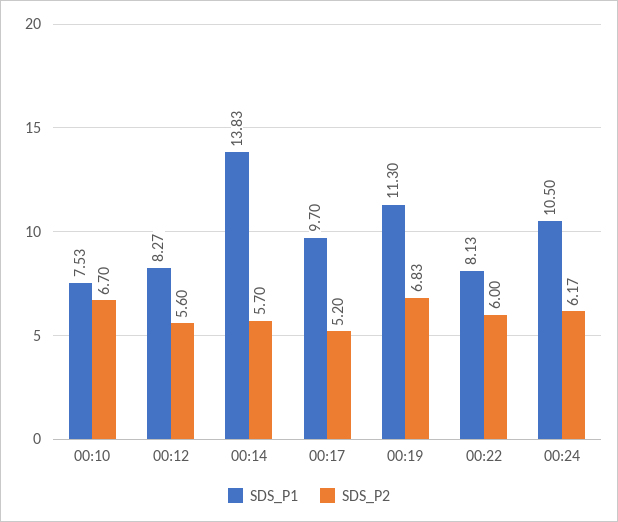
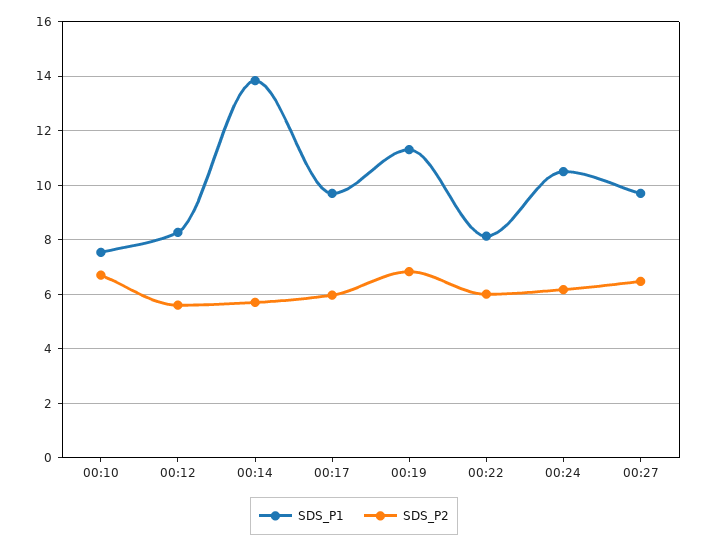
SDS_P2, 00:17: 5.2 -> 6
SDS_P1, 00:27: none -> 9.75
SDS_P2, 00:27: none -> 6.5

